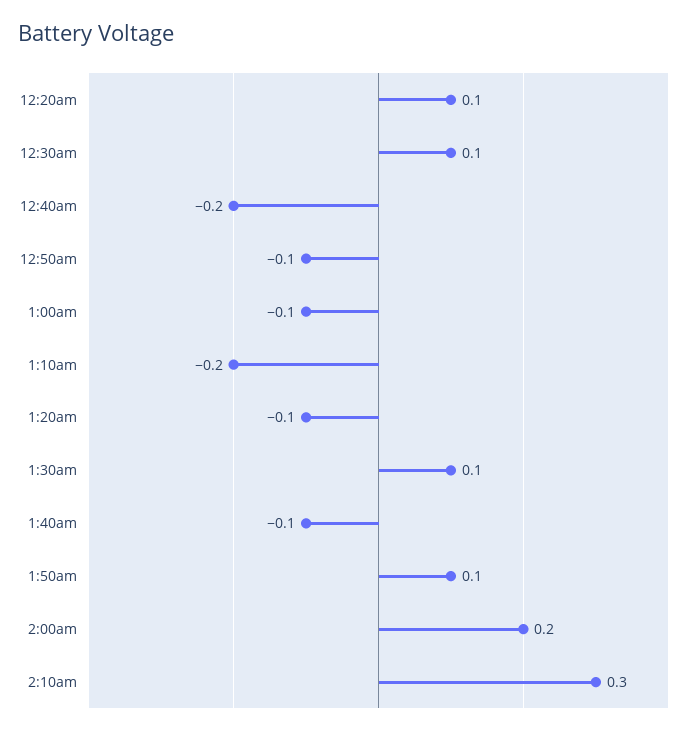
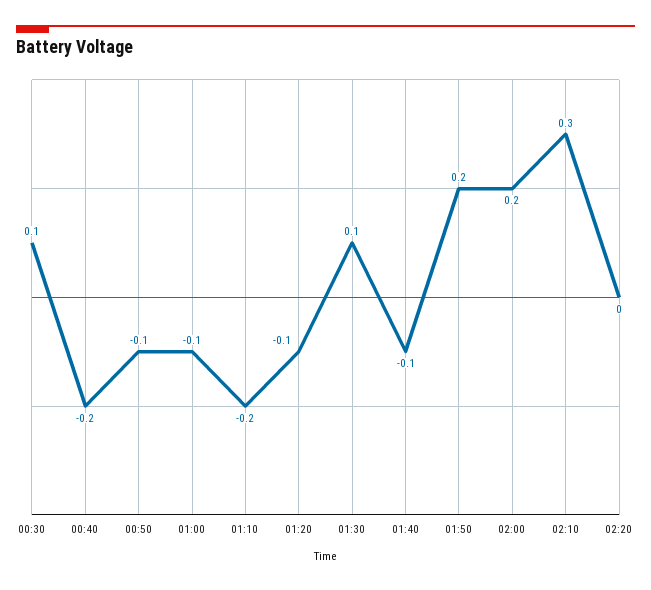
12:20am: 0.1 -> none
1:50am: 0.1 -> 0.2
02:20: none -> 0

